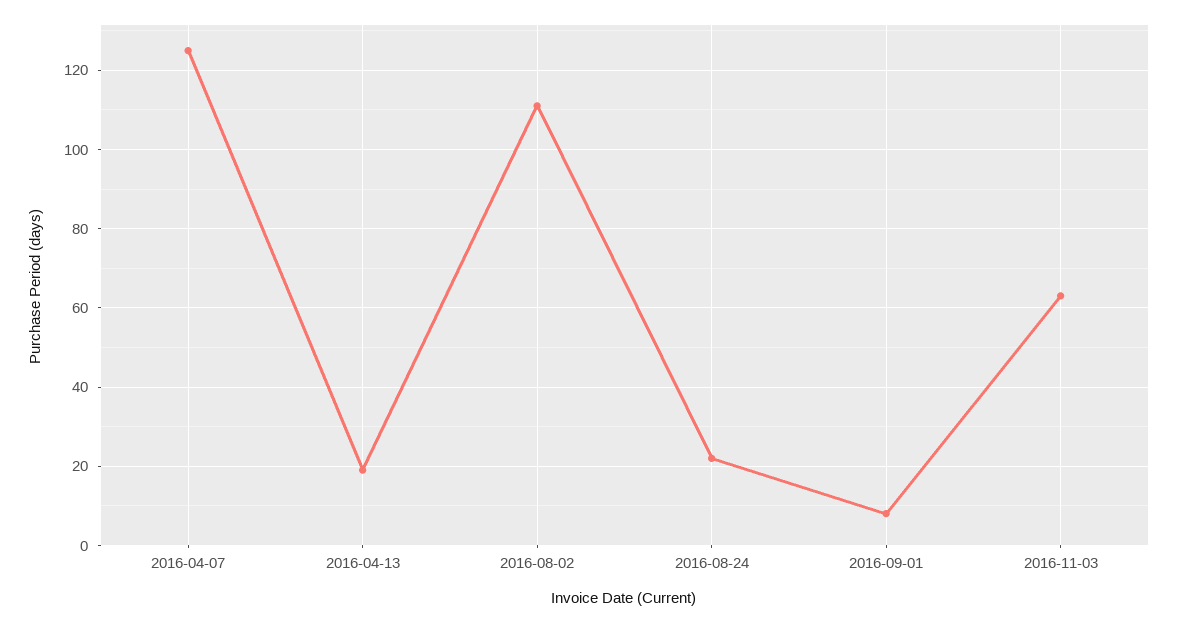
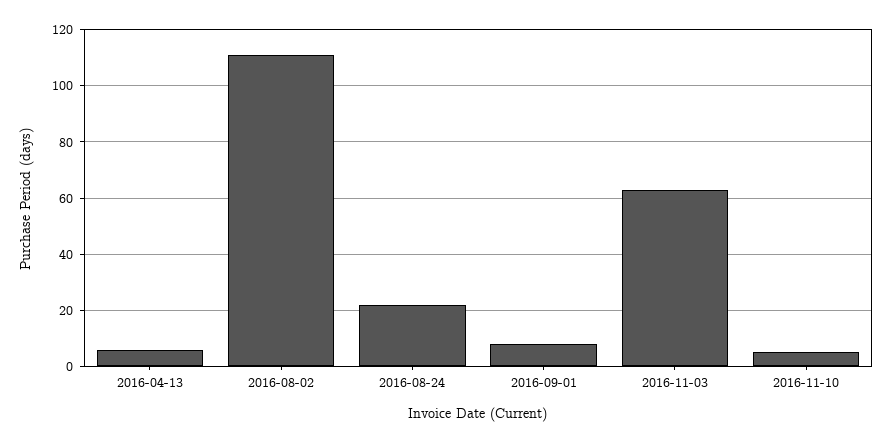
2016-04-07: 125 -> none
2016-04-13: 20 -> 5
2016-11-10: none -> 5

